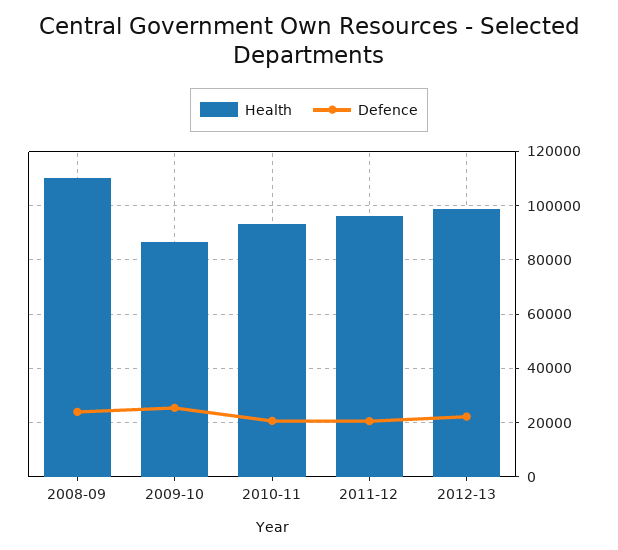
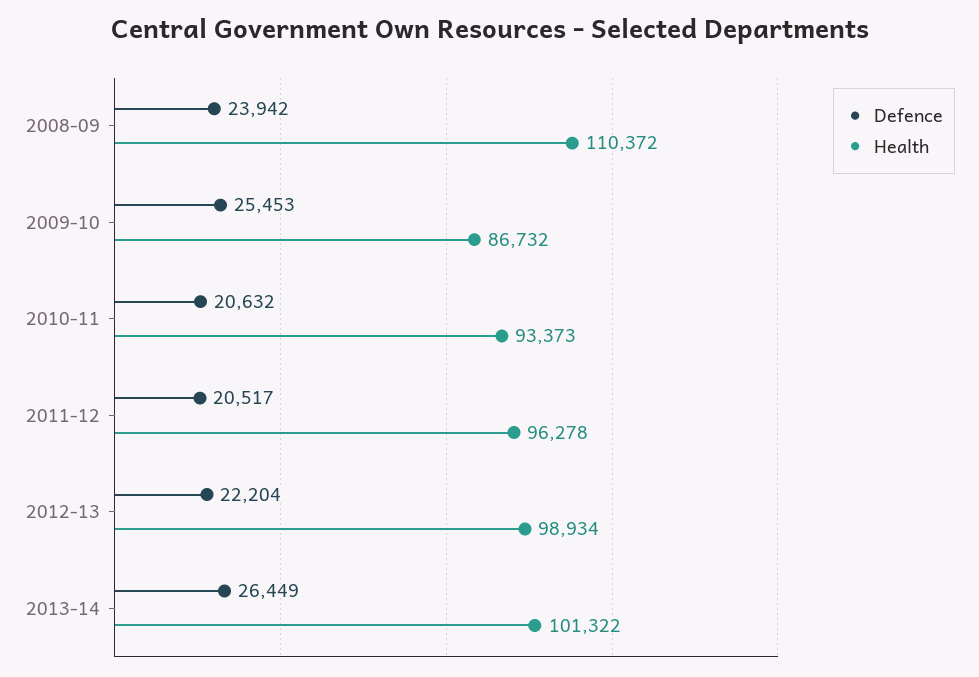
Defence, 2013-14: none -> 26449
Health, 2013-14: none -> 101322

